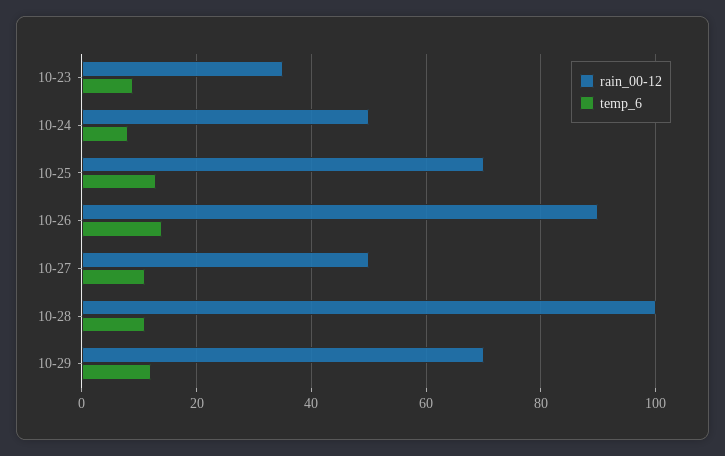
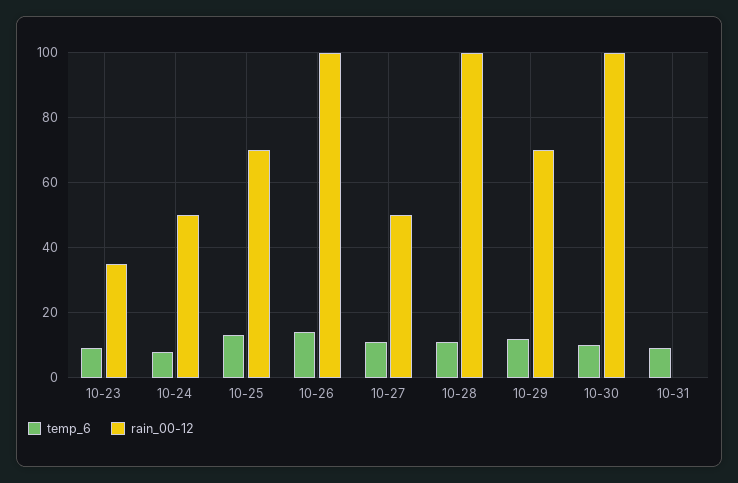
rain_00-12, 10-26: 90 -> 100
temp_6, 10-30: none -> 10
rain_00-12, 10-30: none -> 100
temp_6, 10-31: none -> 10
rain_00-12, 10-31: none -> 0

